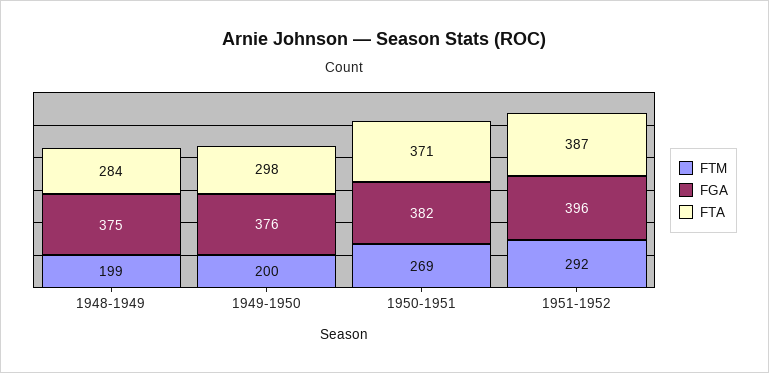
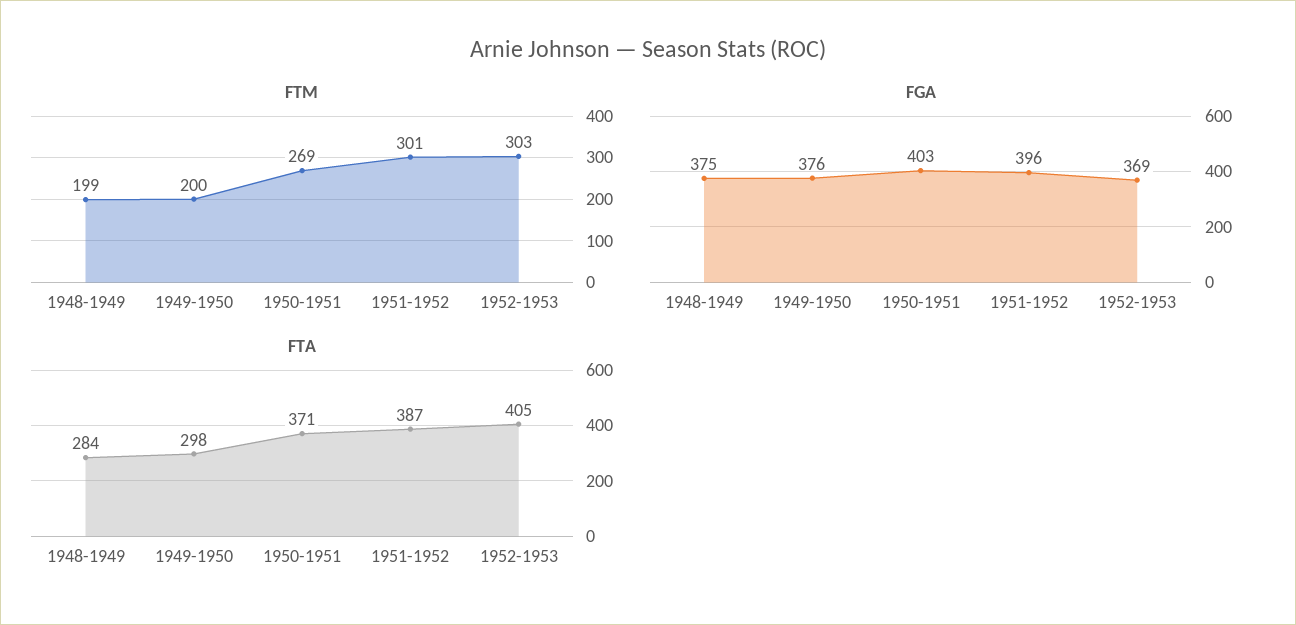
FGA, 1950-1951: 382 -> 403
FTM, 1951-1952: 292 -> 301
FTM, 1952-1953: none -> 303
FGA, 1952-1953: none -> 369
FTA, 1952-1953: none -> 405

